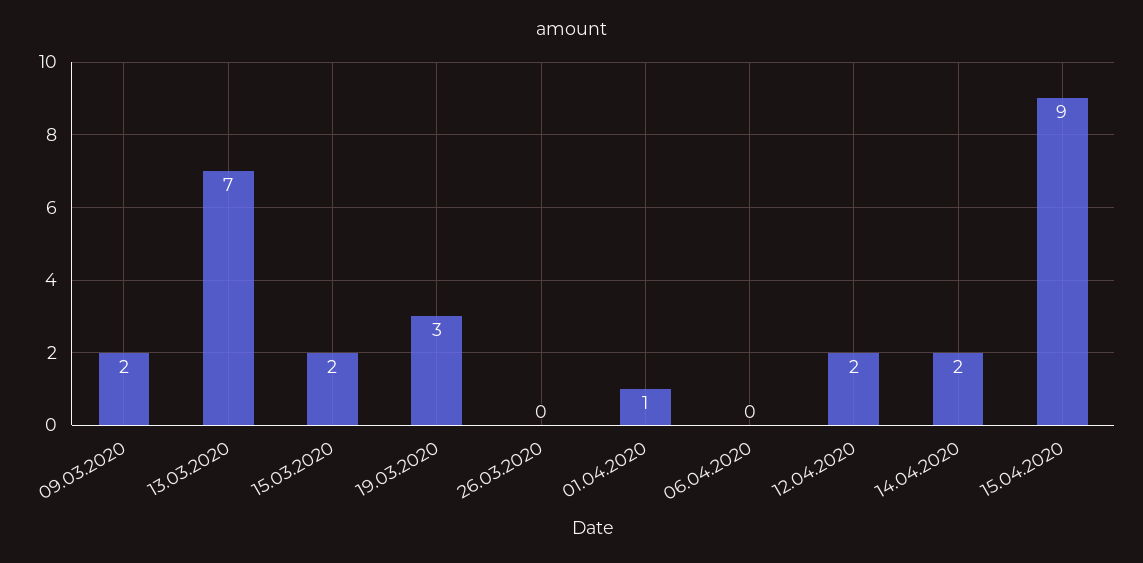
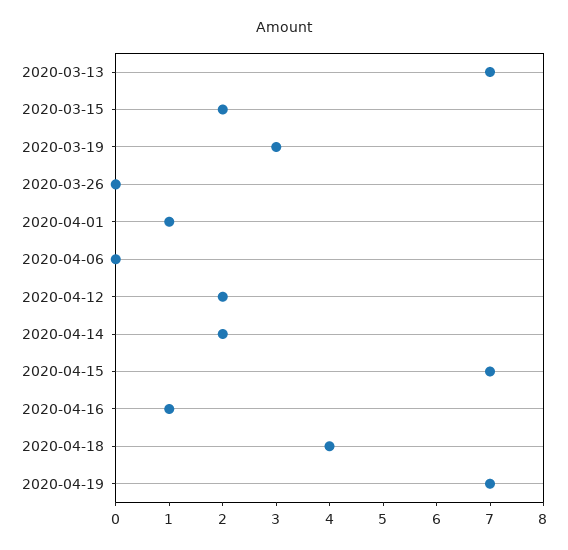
09.03.2020: 2 -> none
15.04.2020: 9 -> 7
2020-04-16: none -> 1
2020-04-18: none -> 4
2020-04-19: none -> 7

